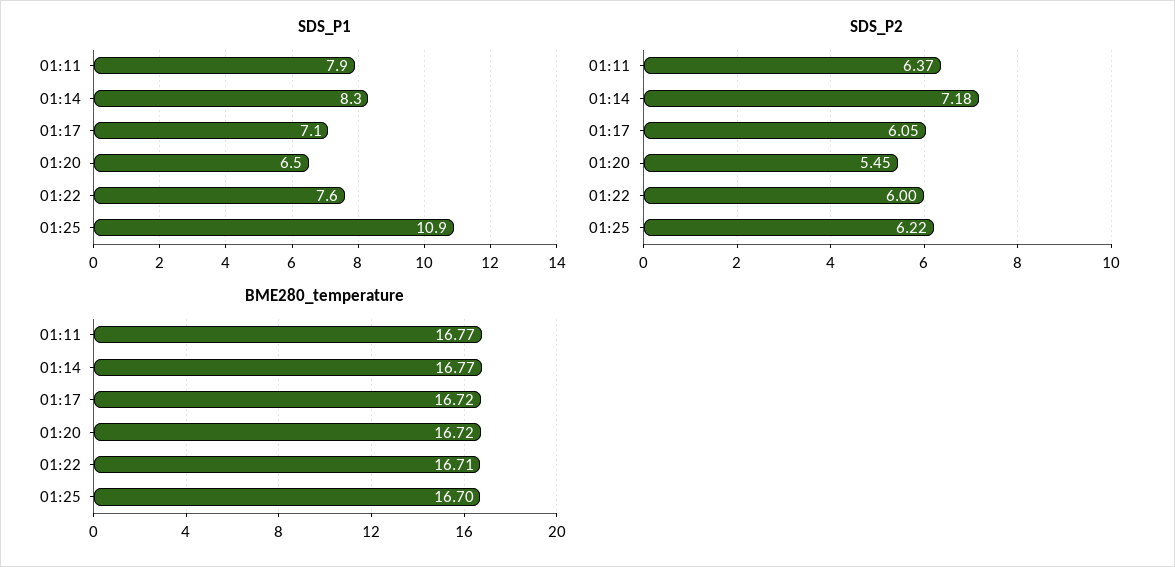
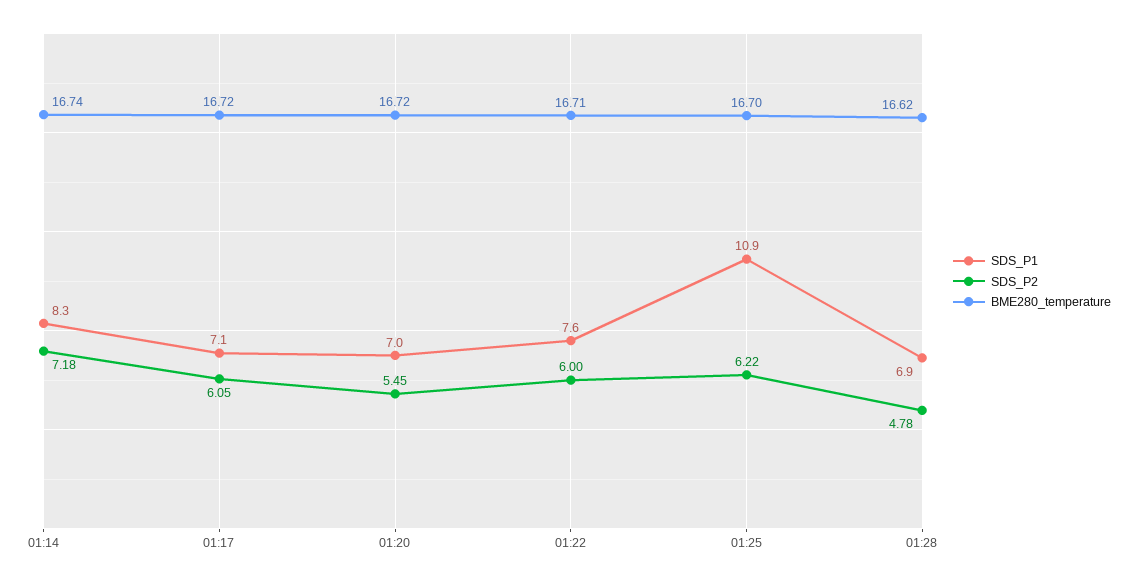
SDS_P1, 01:11: 7.9 -> none
SDS_P1, 01:20: 6.5 -> 7
SDS_P2, 01:11: 6.37 -> none
BME280_temperature, 01:11: 16.77 -> none
BME280_temperature, 01:14: 16.77 -> 16.74
SDS_P1, 01:28: none -> 6.9
SDS_P2, 01:28: none -> 4.78
BME280_temperature, 01:28: none -> 16.62

